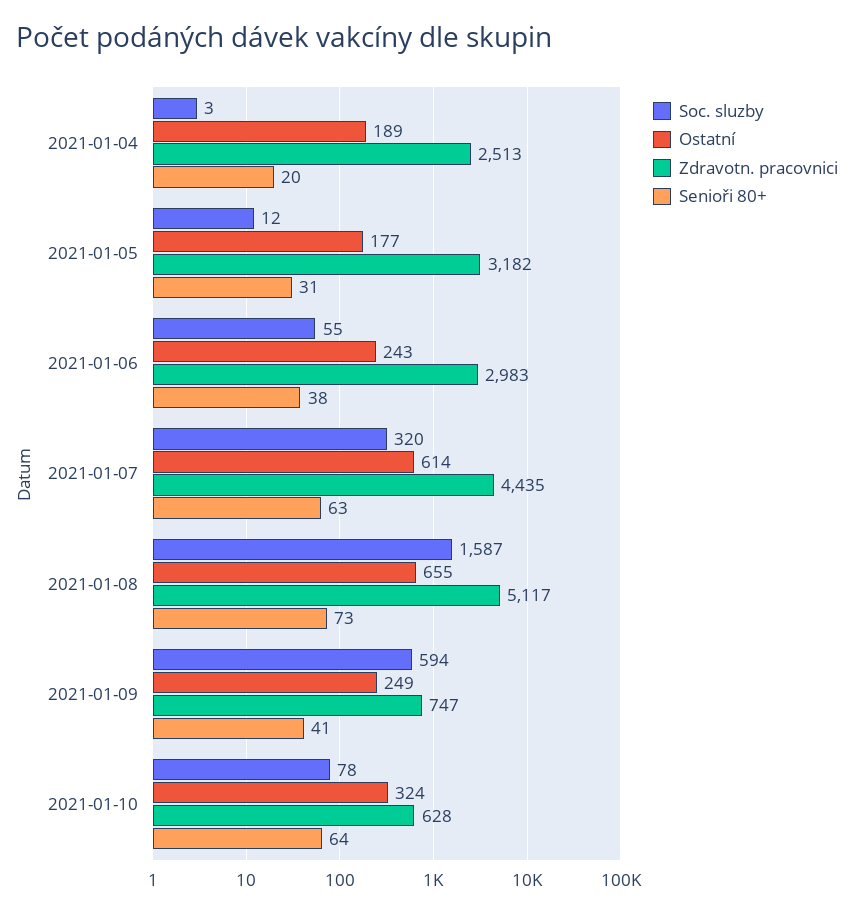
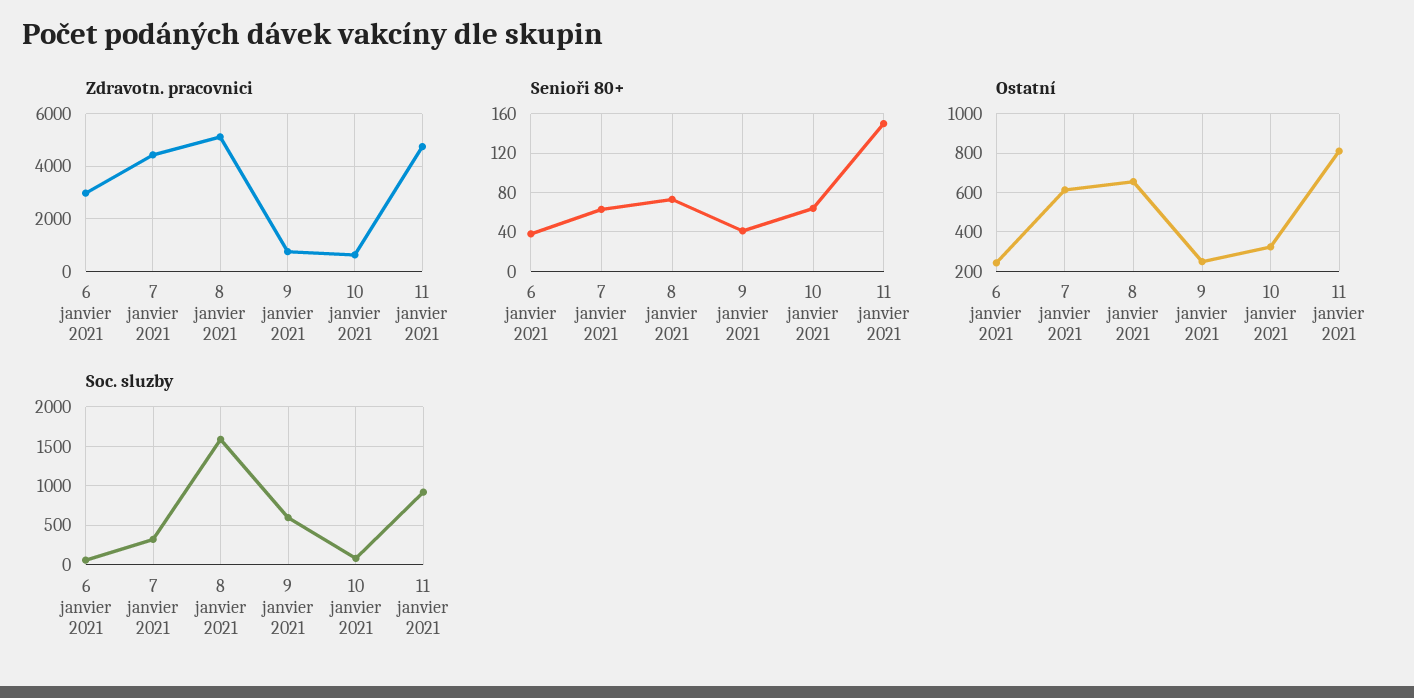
Soc. sluzby, 2021-01-04: 3 -> none
Ostatní, 2021-01-04: 189 -> none
Zdravotn. pracovnici, 2021-01-04: 2513 -> none
Senioři 80+, 2021-01-04: 20 -> none
Soc. sluzby, 2021-01-05: 12 -> none
Ostatní, 2021-01-05: 177 -> none
Zdravotn. pracovnici, 2021-01-05: 3182 -> none
Senioři 80+, 2021-01-05: 31 -> none
Zdravotn. pracovnici, 11 janvier 2021: none -> 4750
Senioři 80+, 11 janvier 2021: none -> 150
Ostatní, 11 janvier 2021: none -> 800
Soc. sluzby, 11 janvier 2021: none -> 900

